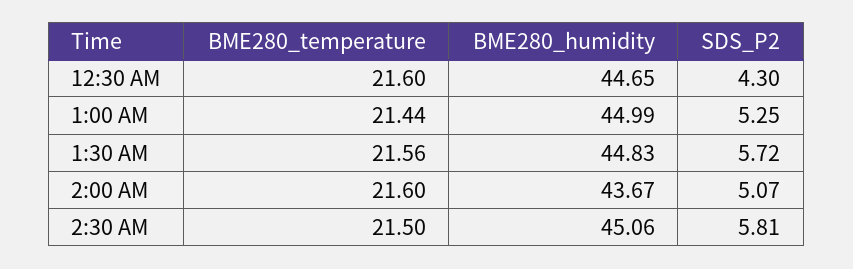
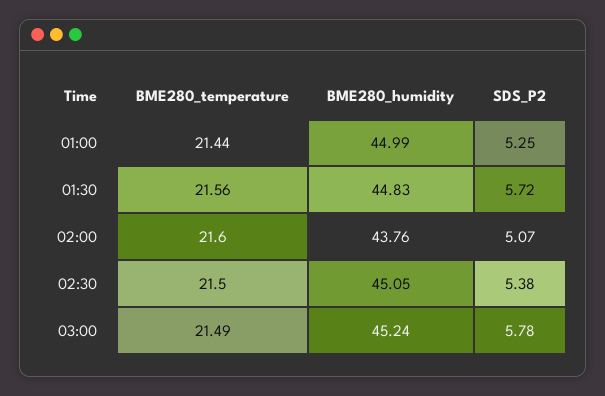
BME280_temperature, 12:30 AM: 21.6 -> none
BME280_humidity, 12:30 AM: 44.65 -> none
SDS_P2, 12:30 AM: 4.3 -> none
BME280_humidity, 2:00 AM: 43.67 -> 43.76
BME280_humidity, 2:30 AM: 45.06 -> 45.05
SDS_P2, 2:30 AM: 5.81 -> 5.38
BME280_temperature, 03:00: none -> 21.49
BME280_humidity, 03:00: none -> 45.24
SDS_P2, 03:00: none -> 5.78

